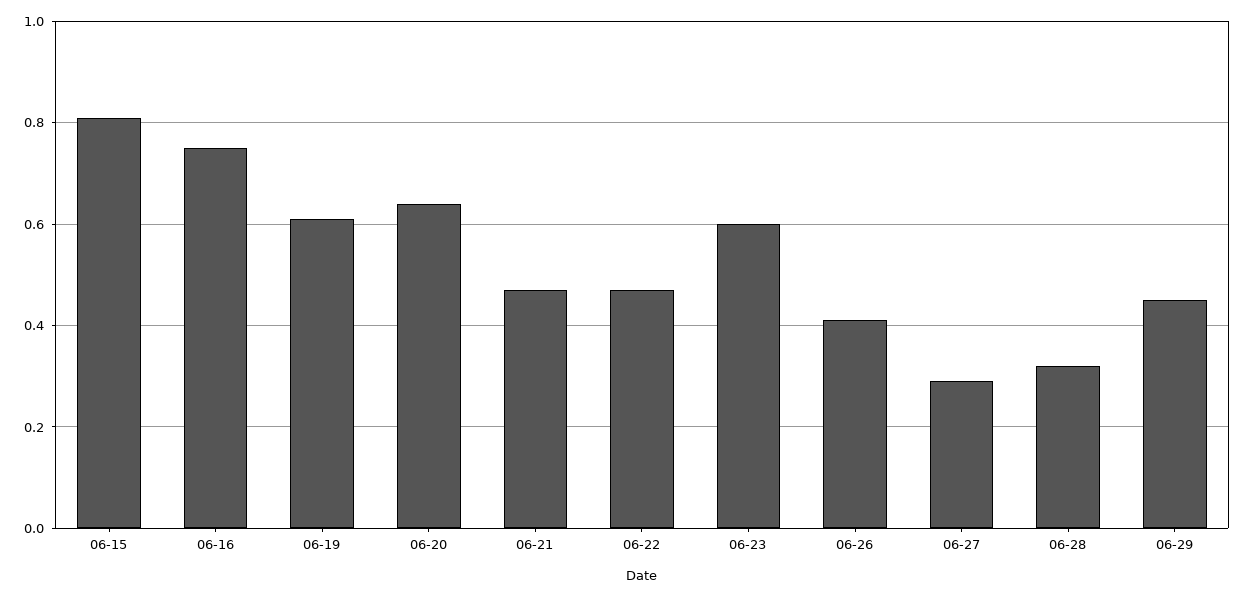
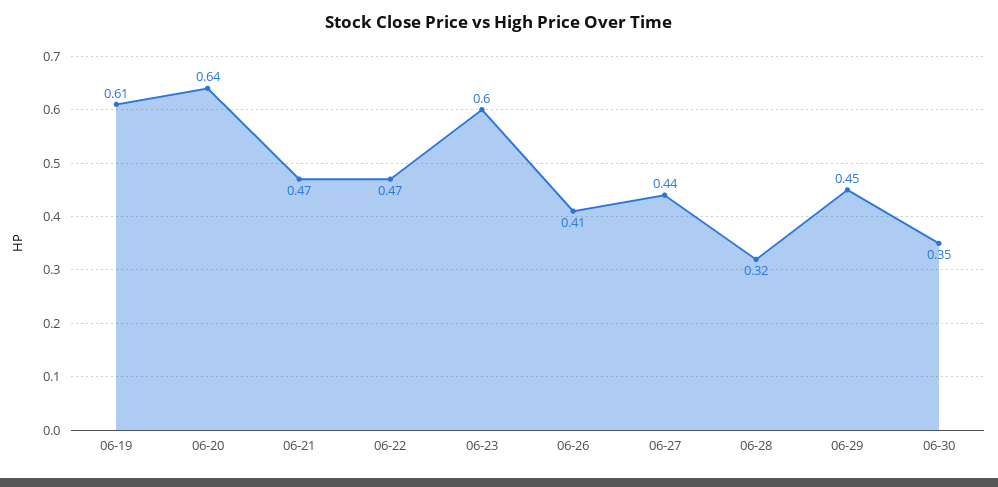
06-15: 0.8 -> none
06-16: 0.75 -> none
06-27: 0.3 -> 0.44
06-30: none -> 0.35

